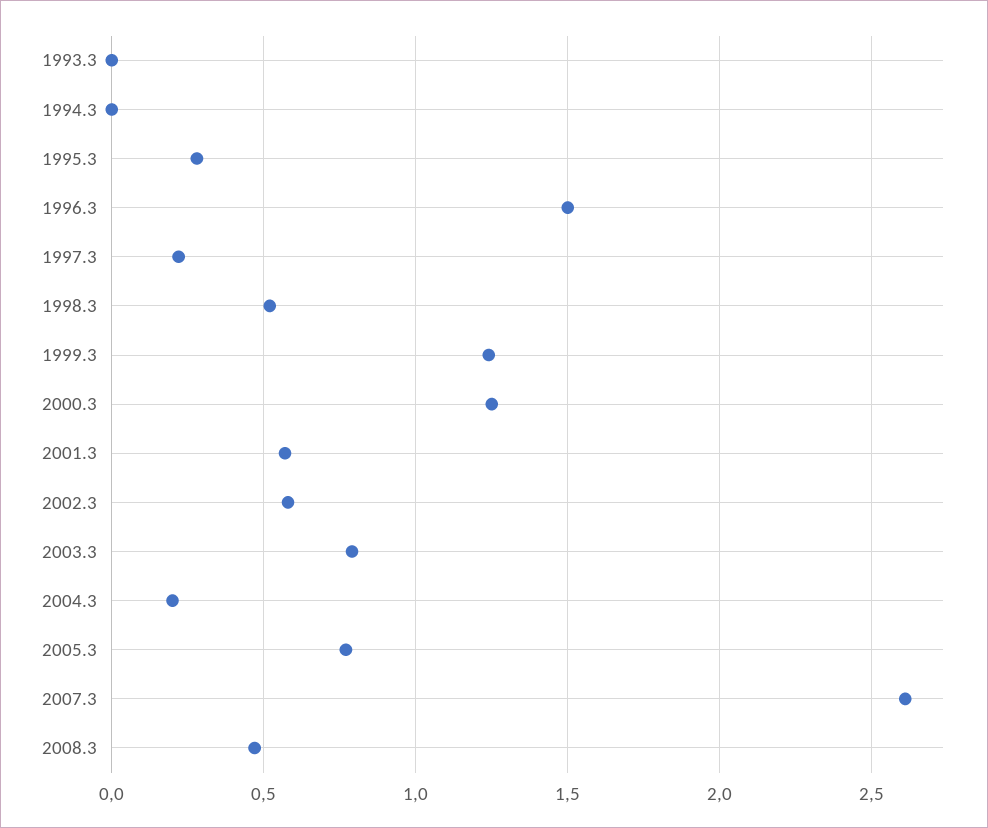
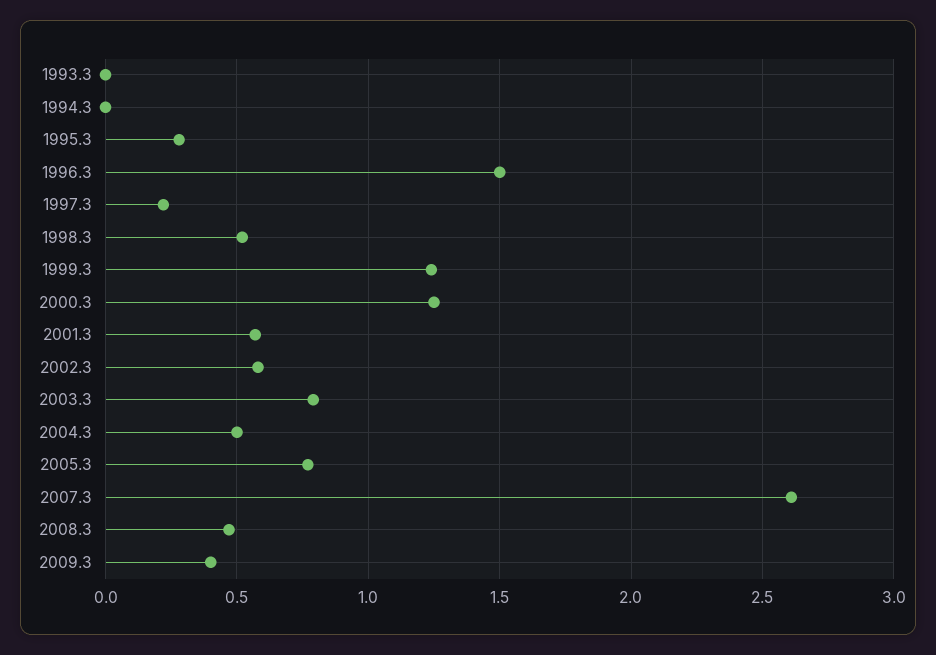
2004.3: 0.2 -> 0.5
2009.3: none -> 0.4

